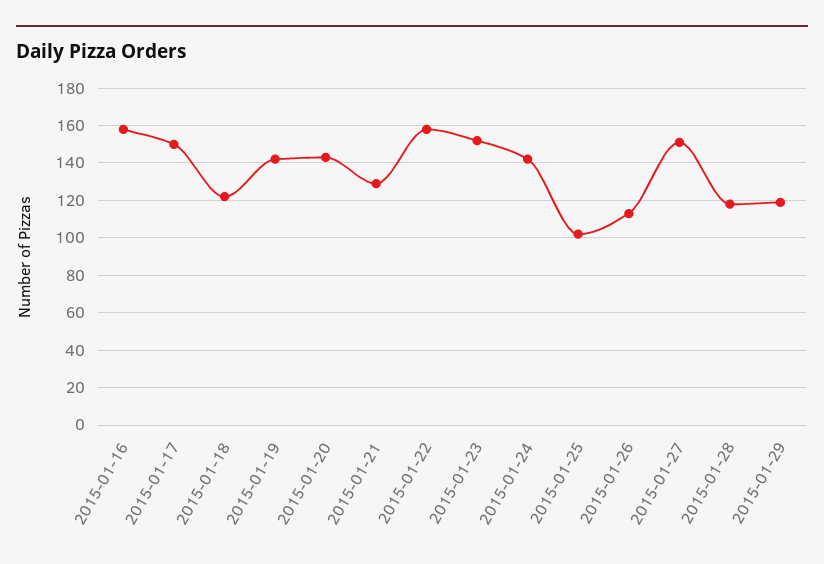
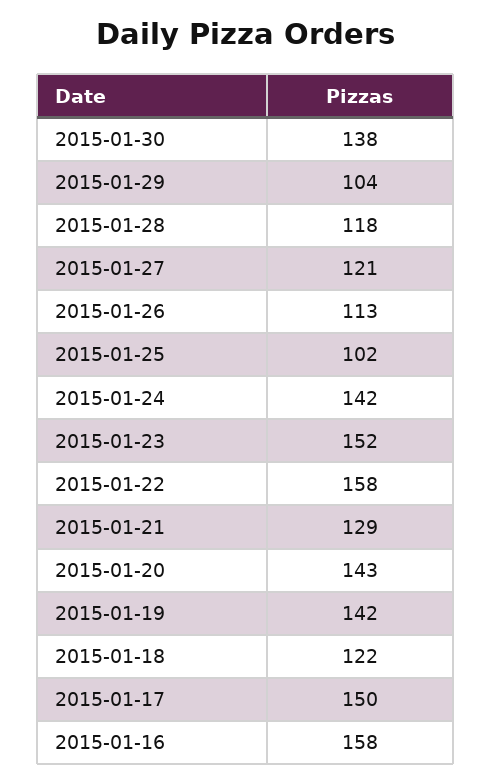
2015-01-27: 150 -> 121
2015-01-29: 120 -> 104
2015-01-30: none -> 138

